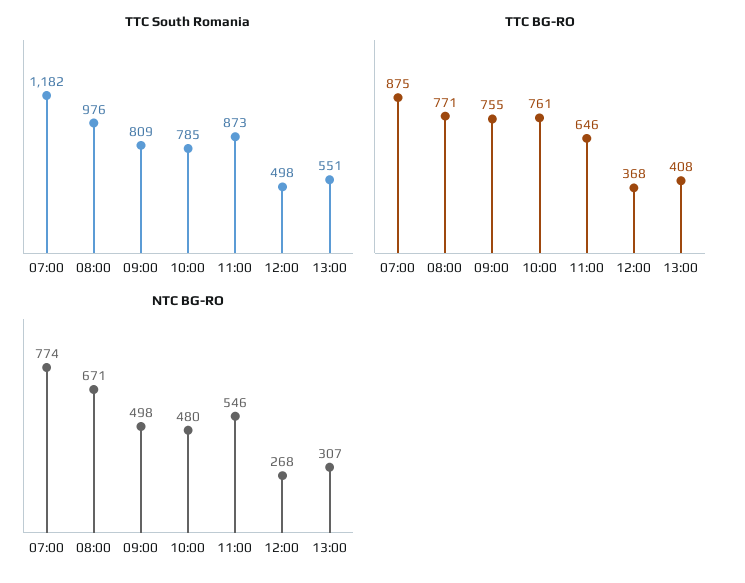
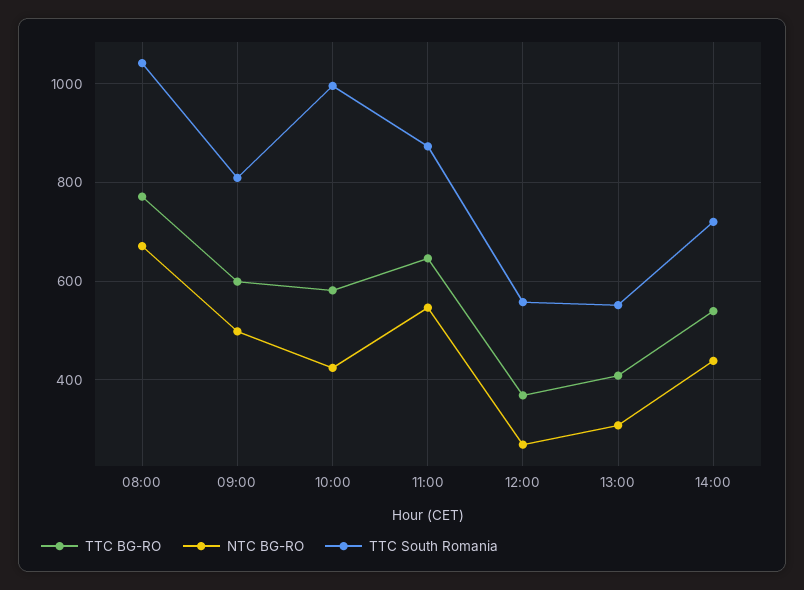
TTC South Romania, 07:00: 1182 -> none
TTC South Romania, 08:00: 976 -> 1040
TTC South Romania, 10:00: 785 -> 1000
TTC South Romania, 12:00: 498 -> 560
TTC BG-RO, 07:00: 875 -> none
TTC BG-RO, 09:00: 755 -> 600
TTC BG-RO, 10:00: 761 -> 580
NTC BG-RO, 07:00: 774 -> none
NTC BG-RO, 10:00: 480 -> 420
TTC BG-RO, 14:00: none -> 540
NTC BG-RO, 14:00: none -> 440
TTC South Romania, 14:00: none -> 720

